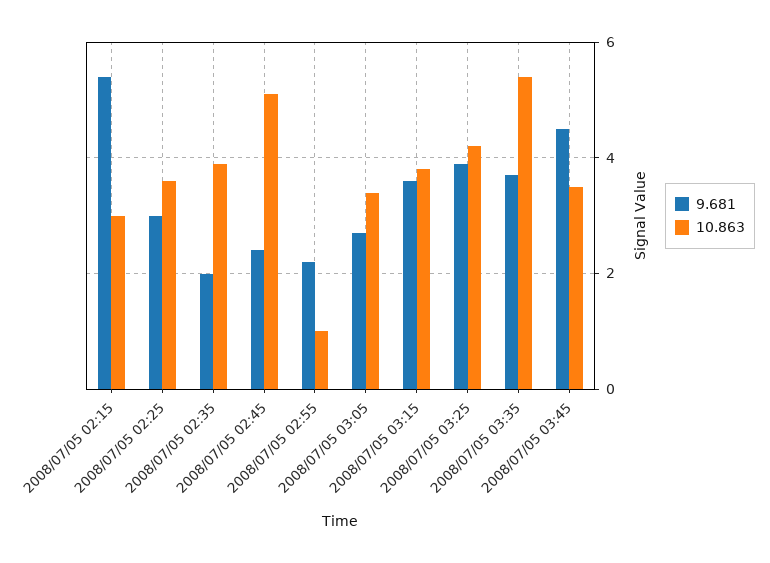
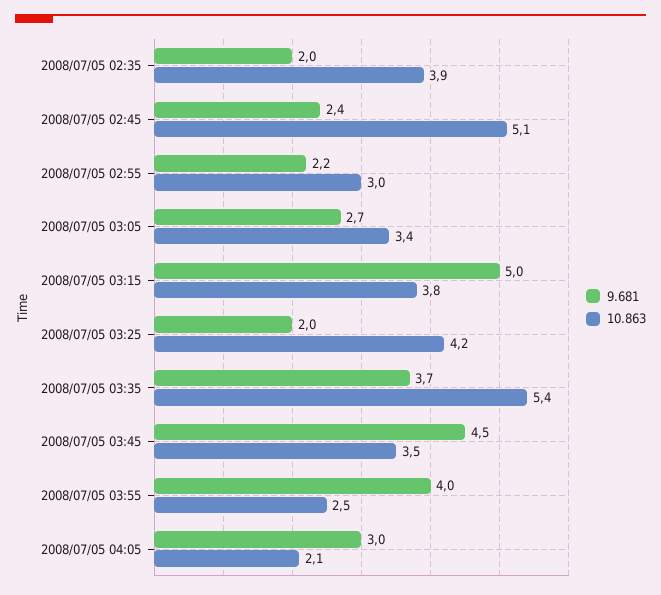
9.681, 2008/07/05 02:15: 5.5 -> none
10.863, 2008/07/05 02:15: 3 -> none
9.681, 2008/07/05 02:25: 3 -> none
10.863, 2008/07/05 02:25: 3.5 -> none
10.863, 2008/07/05 02:55: 1 -> 3
9.681, 2008/07/05 03:15: 3.5 -> 5
9.681, 2008/07/05 03:25: 4 -> 2
9.681, 2008/07/05 03:55: none -> 4
10.863, 2008/07/05 03:55: none -> 2.5
9.681, 2008/07/05 04:05: none -> 3
10.863, 2008/07/05 04:05: none -> 2.1

